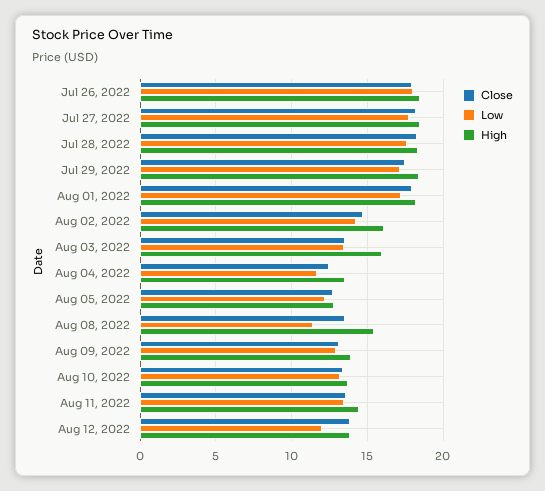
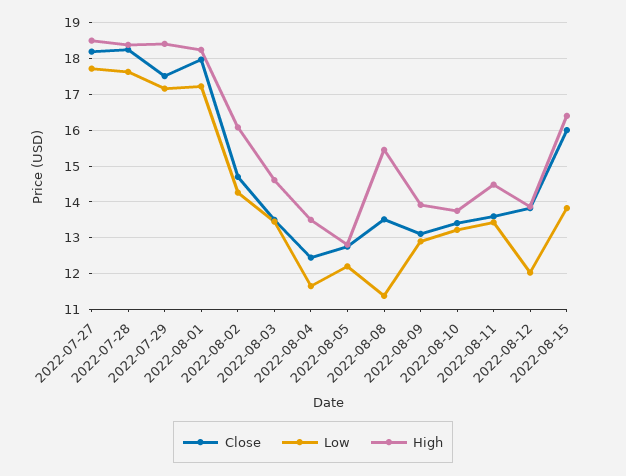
Close, Jul 26, 2022: 18 -> none
Low, Jul 26, 2022: 18 -> none
High, Jul 26, 2022: 18.5 -> none
High, Aug 03, 2022: 16 -> 14.6
Close, 2022-08-15: none -> 16
Low, 2022-08-15: none -> 13.8
High, 2022-08-15: none -> 16.4

